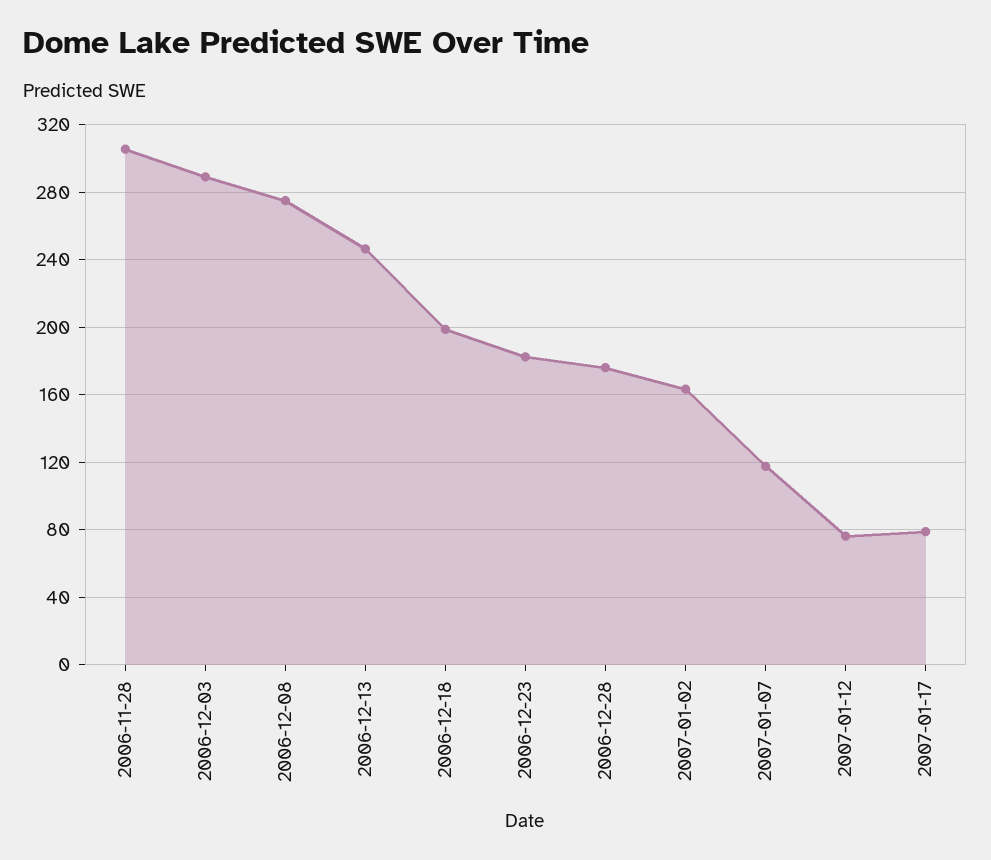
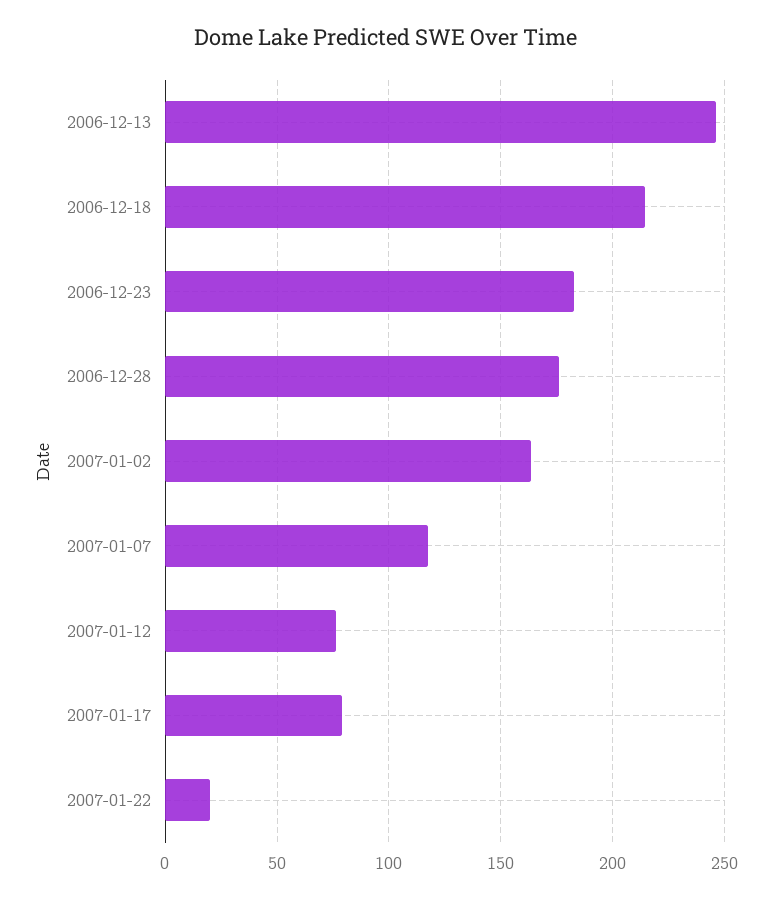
2006-11-28: 305 -> none
2006-12-03: 290 -> none
2006-12-08: 275 -> none
2006-12-18: 200 -> 215
2007-01-22: none -> 20

